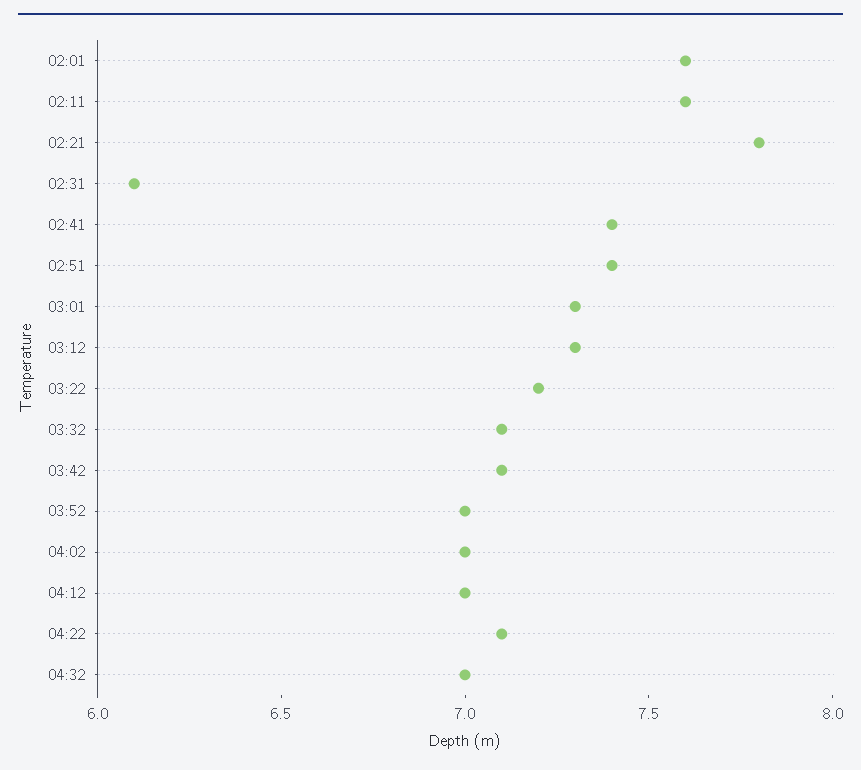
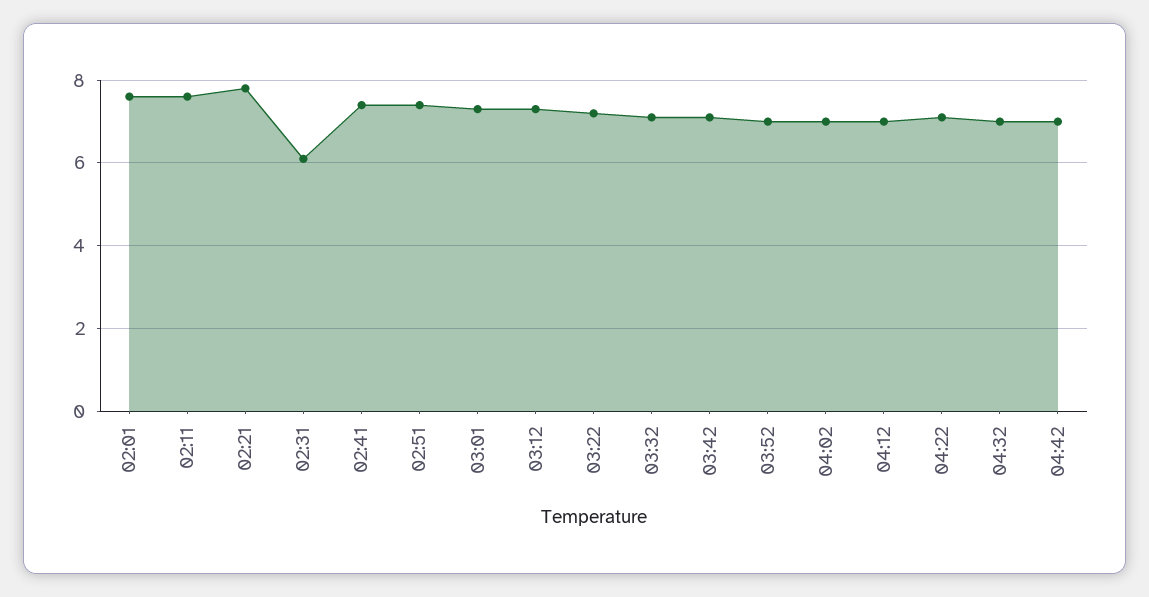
04:42: none -> 7

